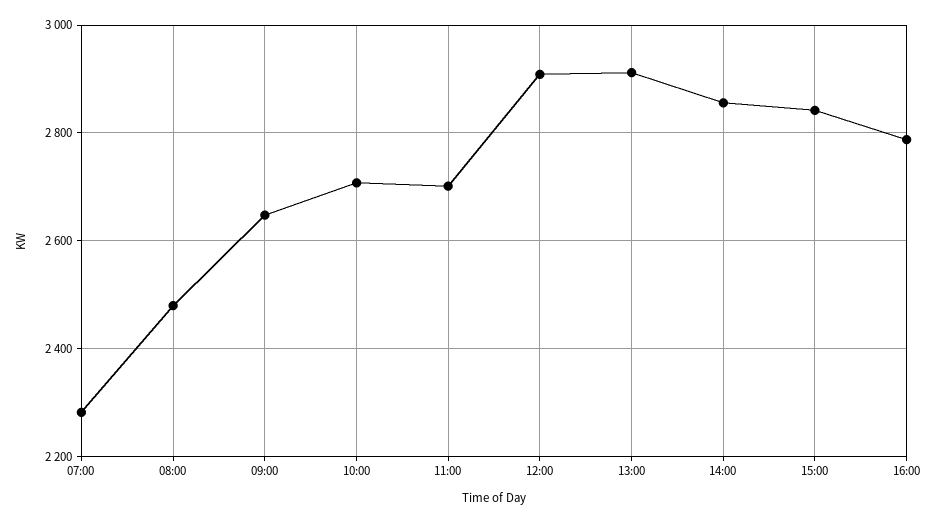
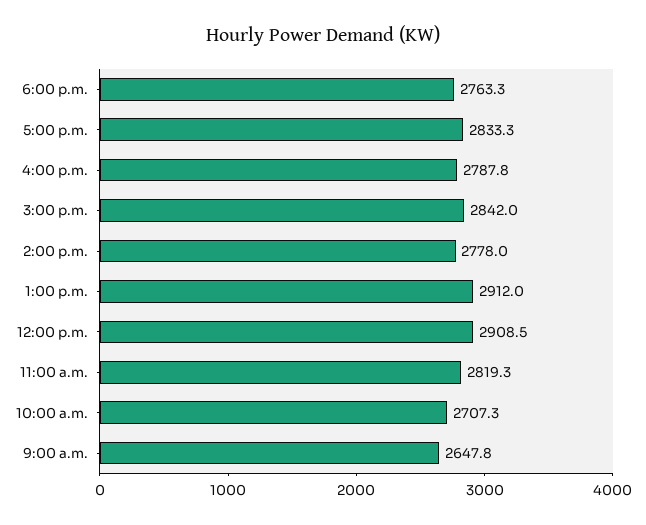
07:00: 2280 -> none
08:00: 2480 -> none
11:00: 2700 -> 2819.3
14:00: 2860 -> 2778
6:00 p.m.: none -> 2763.3
5:00 p.m.: none -> 2833.3

